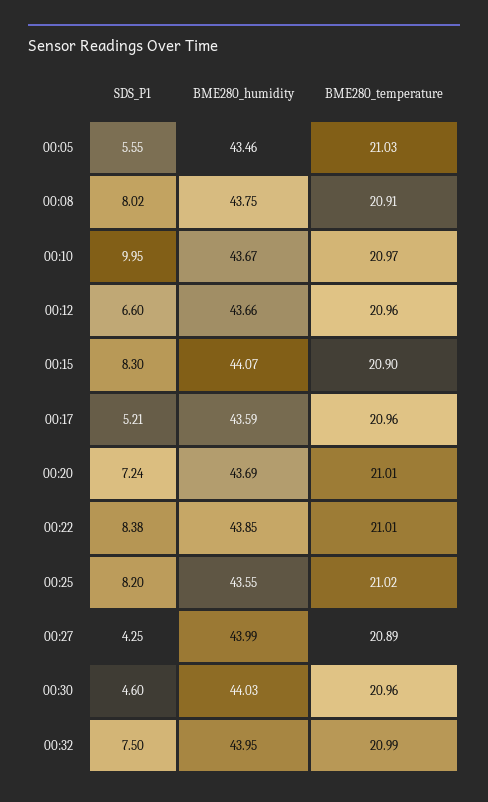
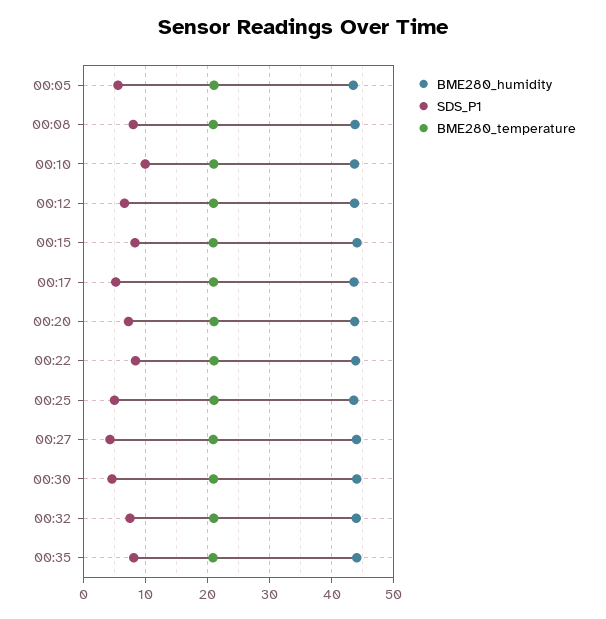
SDS_P1, 00:25: 8.2 -> 5
BME280_humidity, 00:35: none -> 44
SDS_P1, 00:35: none -> 8
BME280_temperature, 00:35: none -> 21

